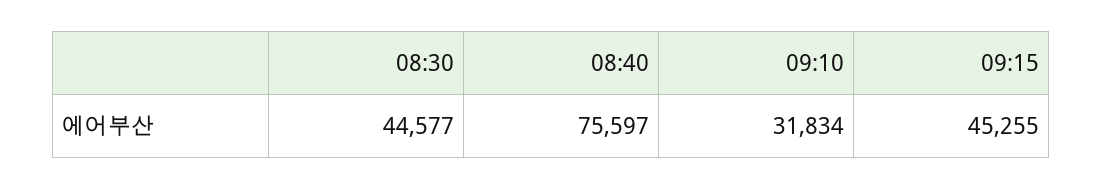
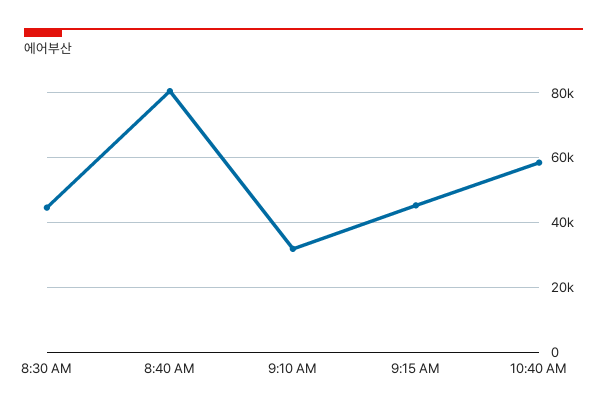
08:40: 75597 -> 80000
10:40 AM: none -> 58000

